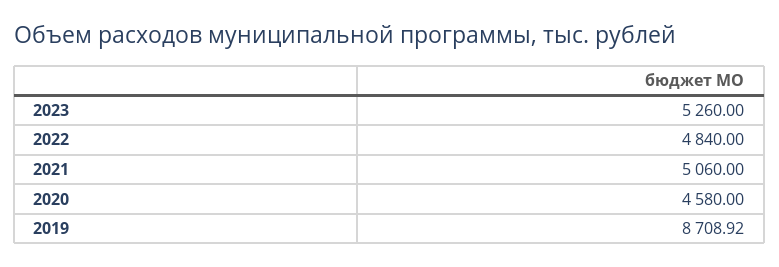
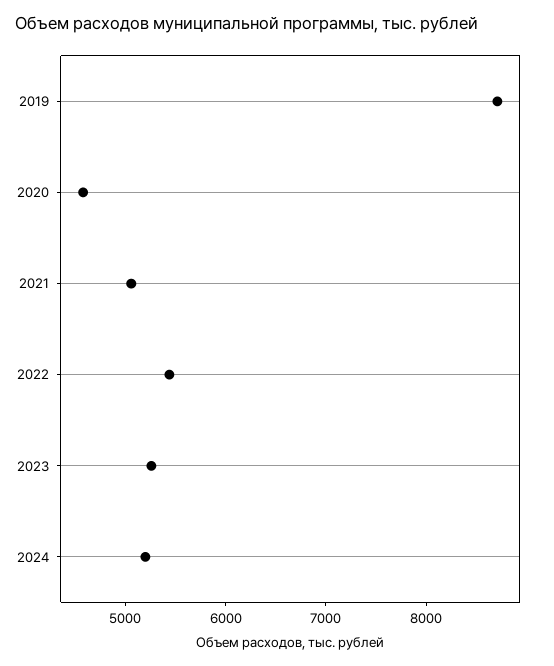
2022: 4840 -> 5400
2024: none -> 5200

